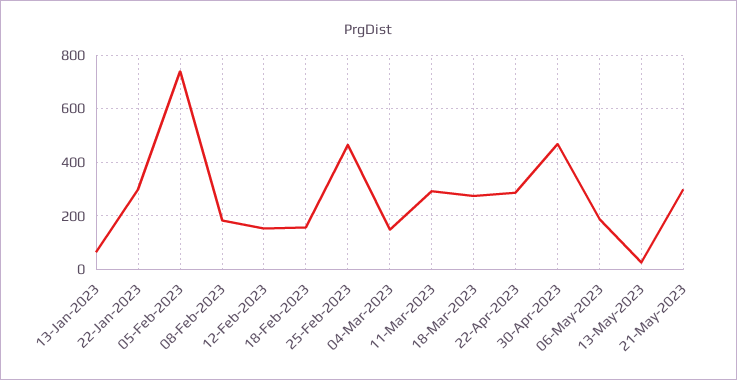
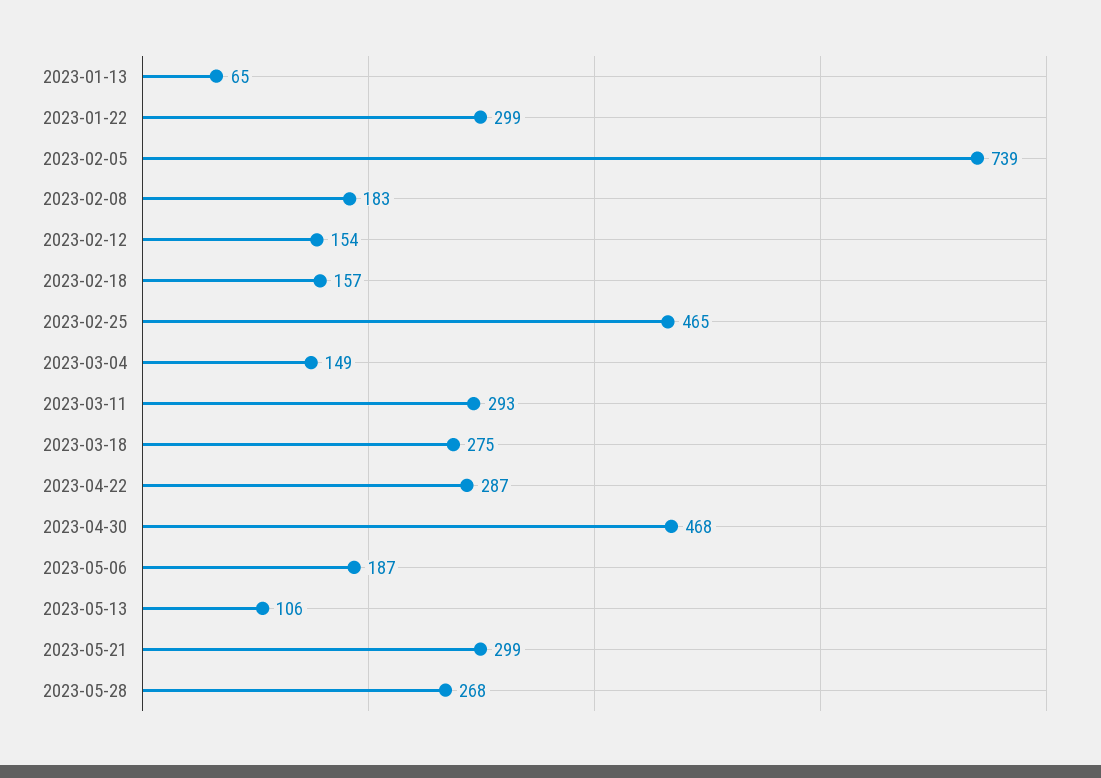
13-May-2023: 25 -> 106
2023-05-28: none -> 268

